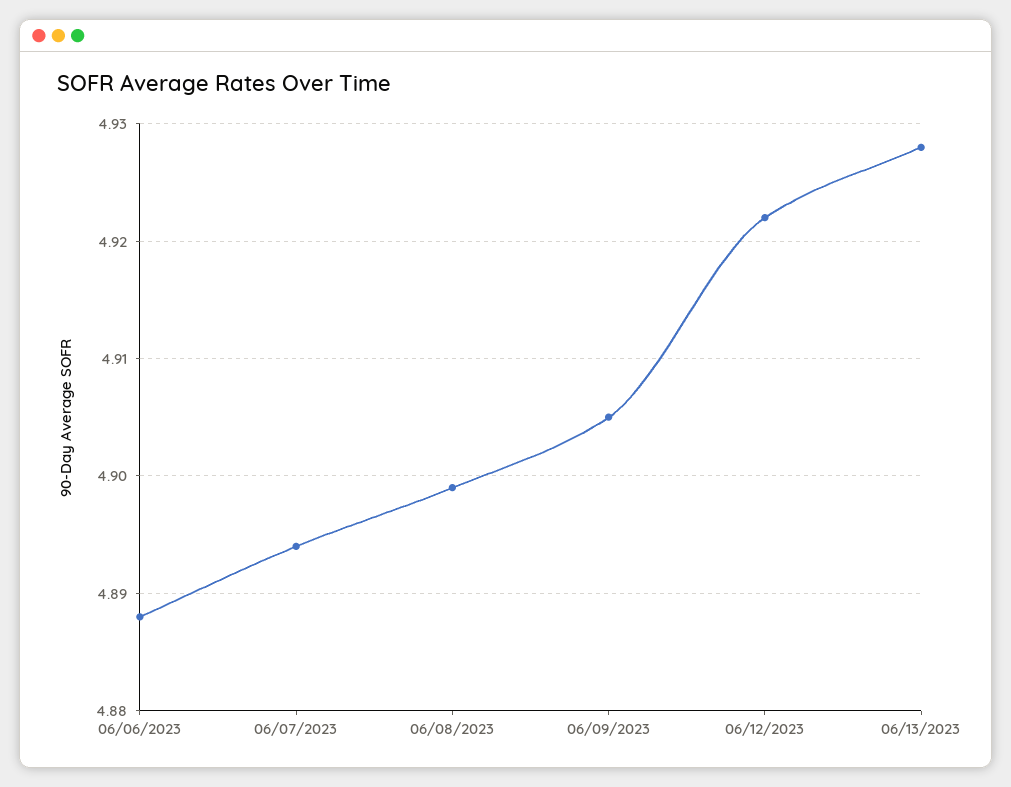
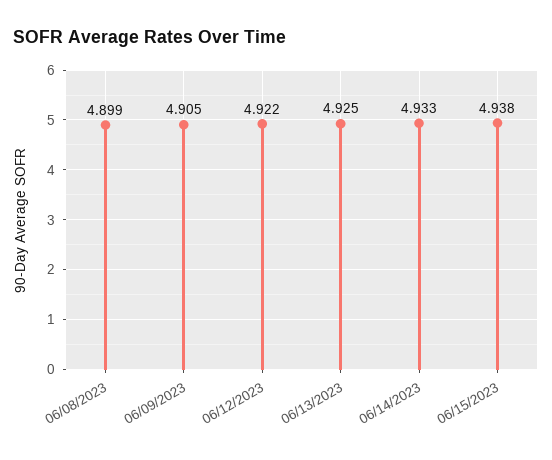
06/06/2023: 4.888 -> none
06/07/2023: 4.894 -> none
06/13/2023: 4.928 -> 4.925
06/14/2023: none -> 4.933
06/15/2023: none -> 4.938

